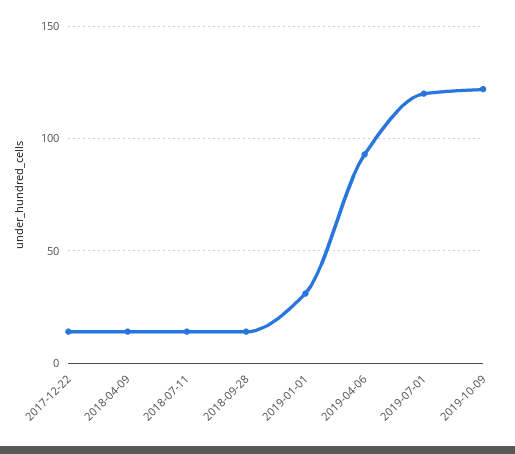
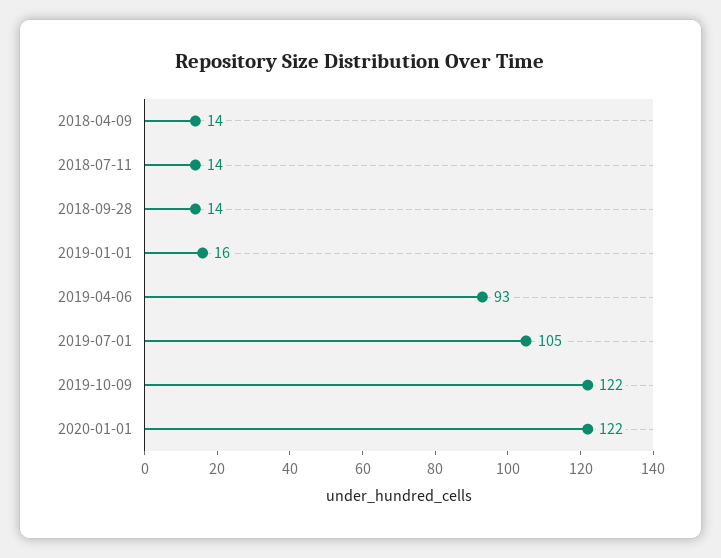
2017-12-22: 15 -> none
2019-01-01: 30 -> 16
2019-07-01: 120 -> 105
2020-01-01: none -> 122

